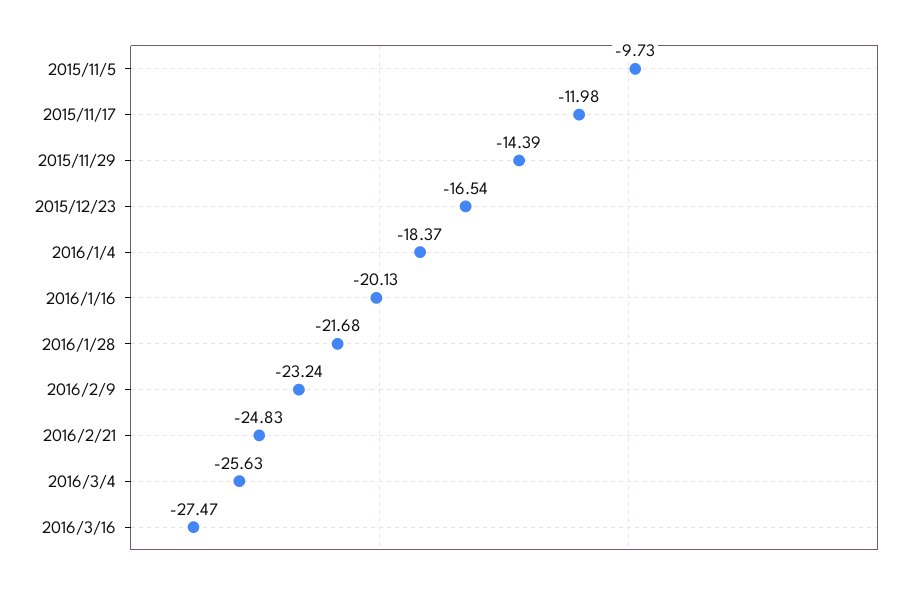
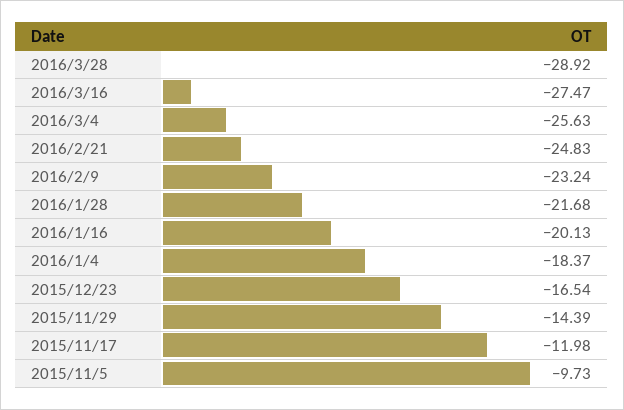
2016/3/28: none -> -28.92

